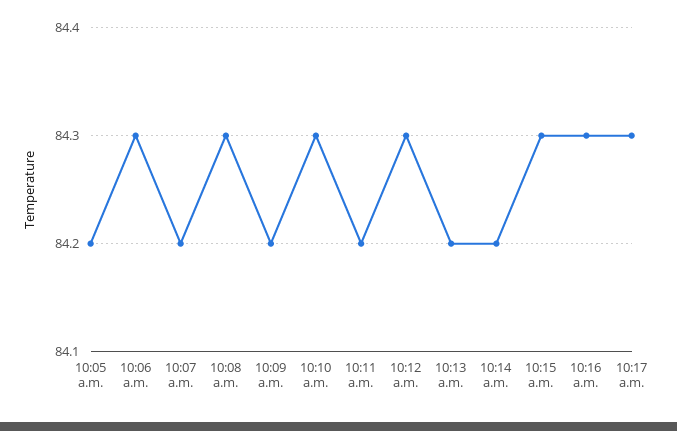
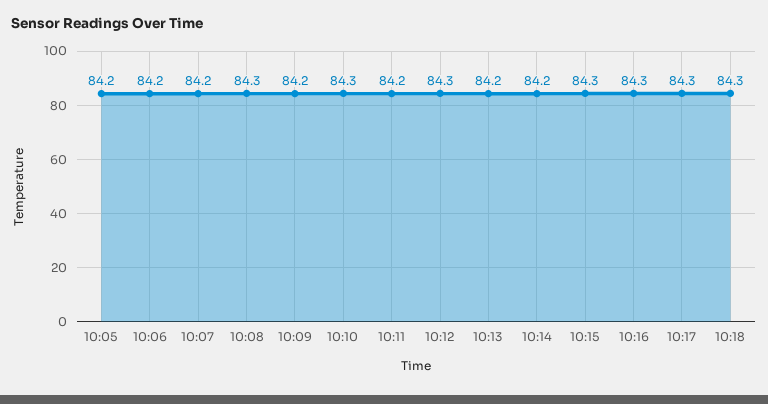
10:06 a.m.: 84.3 -> 84.2
10:18: none -> 84.3

